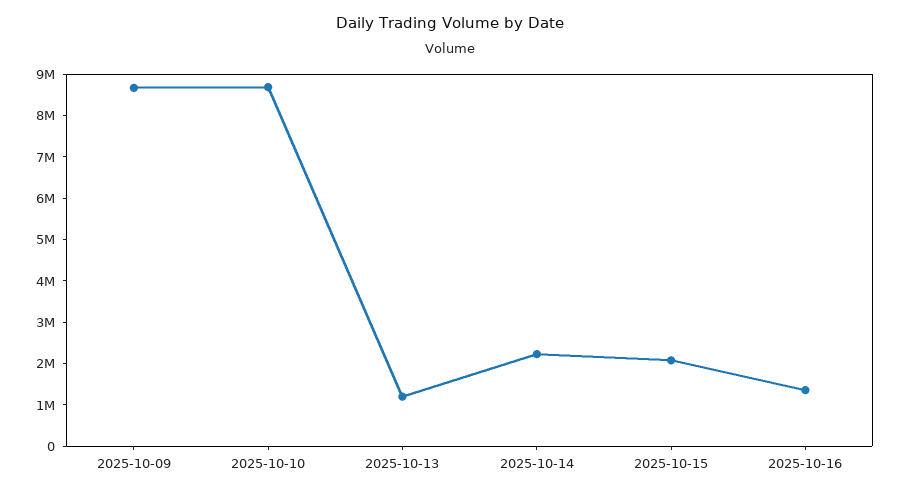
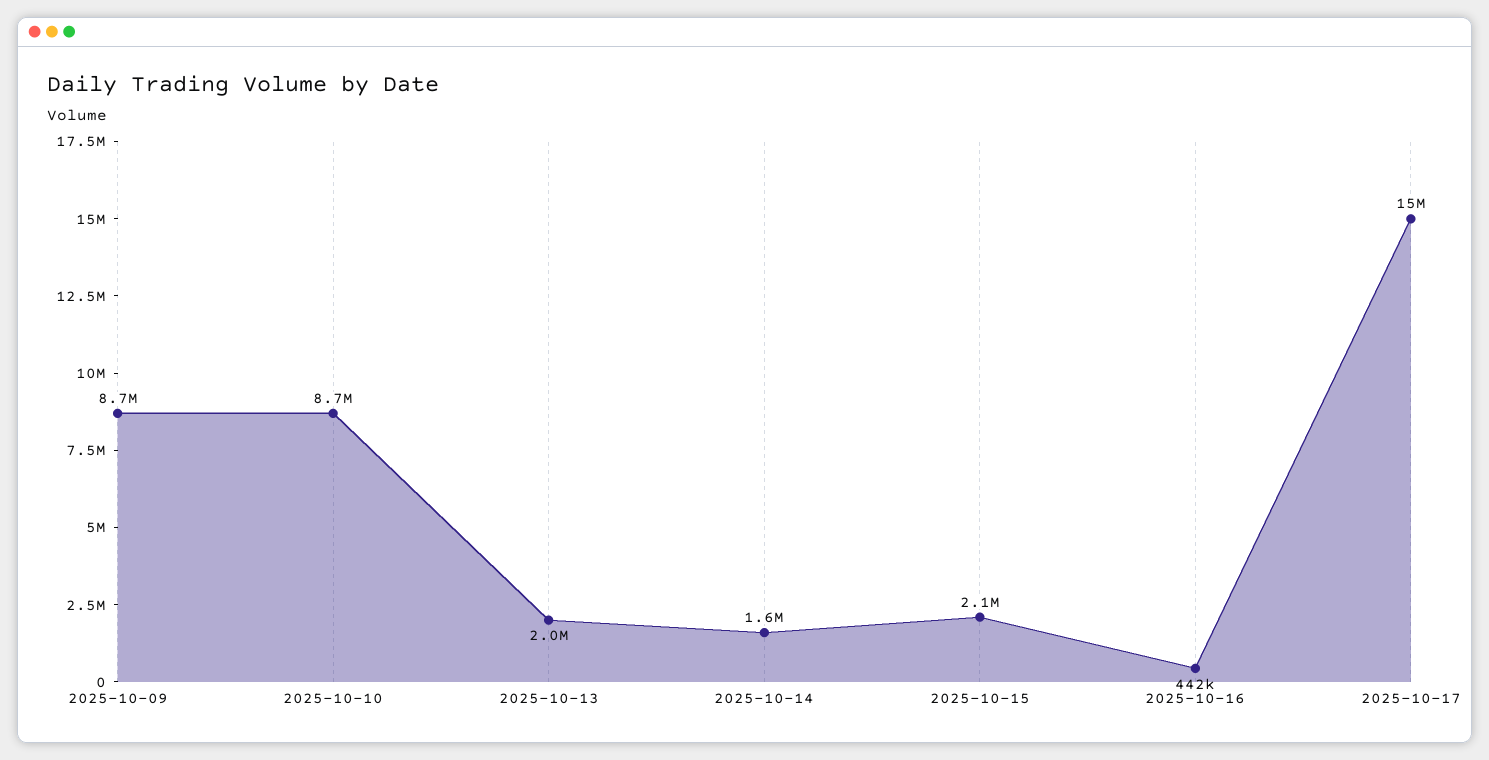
2025-10-13: 1200000 -> 2000000
2025-10-14: 2200000 -> 1600000
2025-10-16: 1400000 -> 442000
2025-10-17: none -> 15000000

